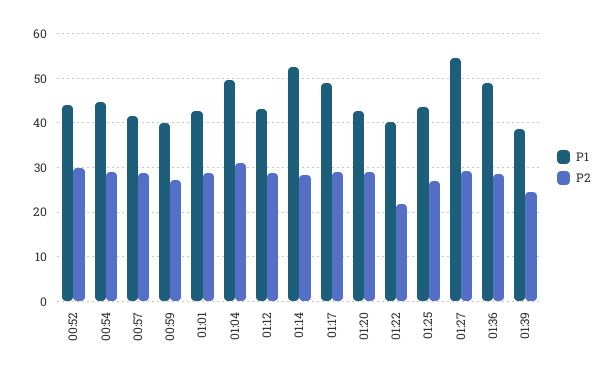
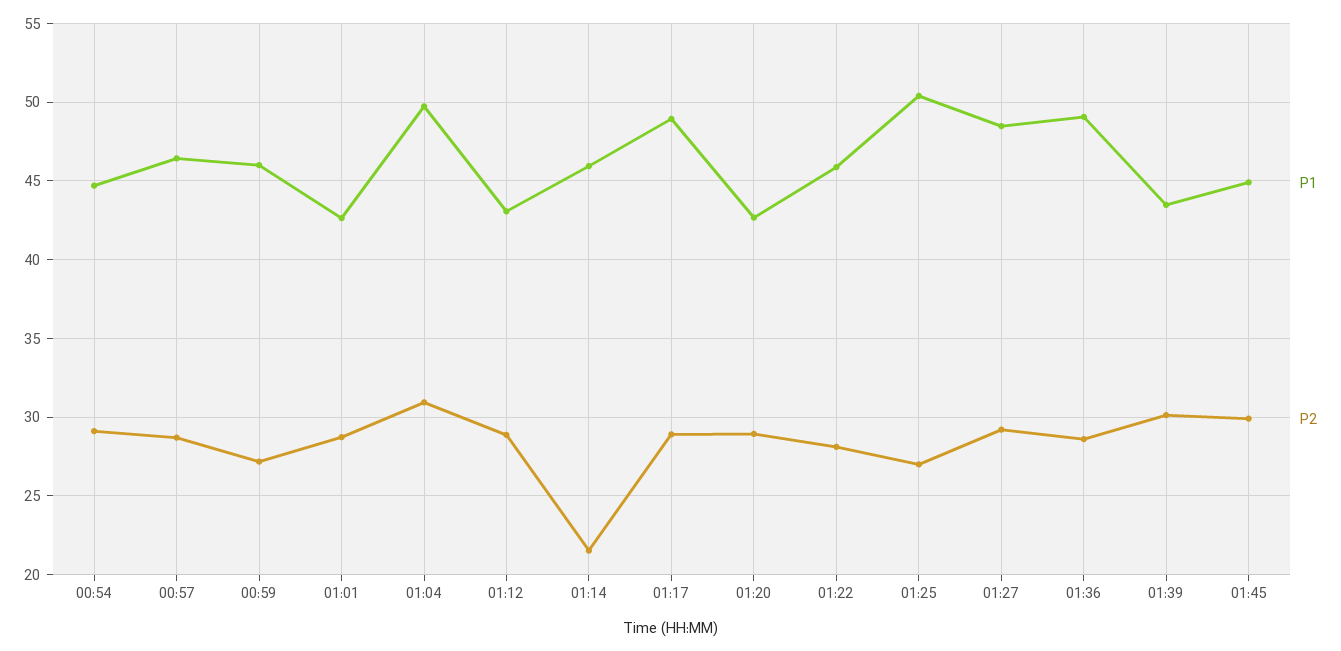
P1, 00:52: 44 -> none
P2, 00:52: 30 -> none
P1, 00:57: 42 -> 46.5
P1, 00:59: 40 -> 46
P1, 01:14: 52 -> 46
P2, 01:14: 28 -> 21.5
P1, 01:22: 40 -> 46
P2, 01:22: 22 -> 28
P1, 01:25: 44 -> 50.5
P1, 01:27: 54 -> 48.5
P1, 01:39: 38 -> 43.5
P2, 01:39: 24 -> 30
P1, 01:45: none -> 45
P2, 01:45: none -> 30

